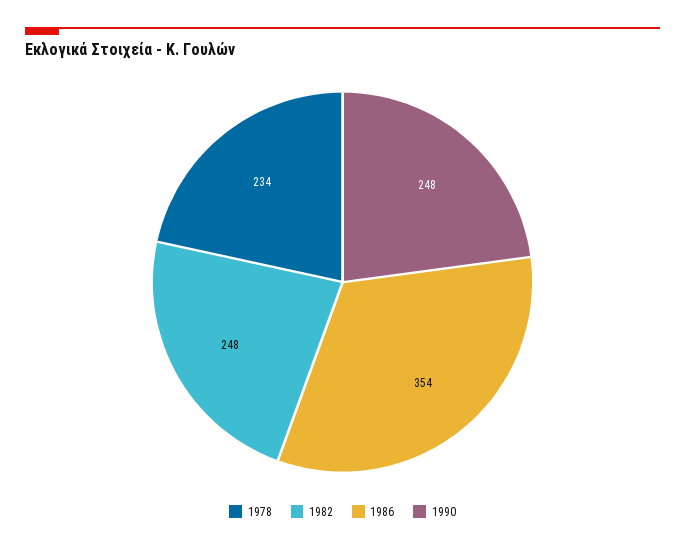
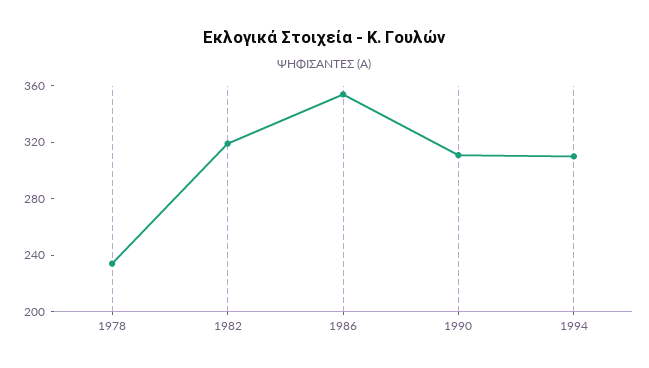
1982: 248 -> 320
1990: 248 -> 310
1994: none -> 310

